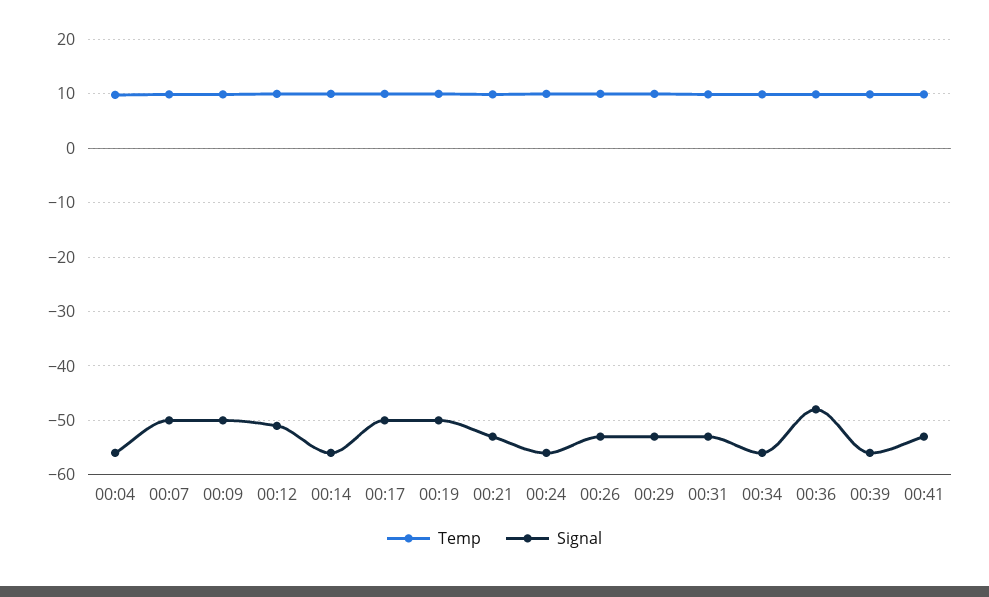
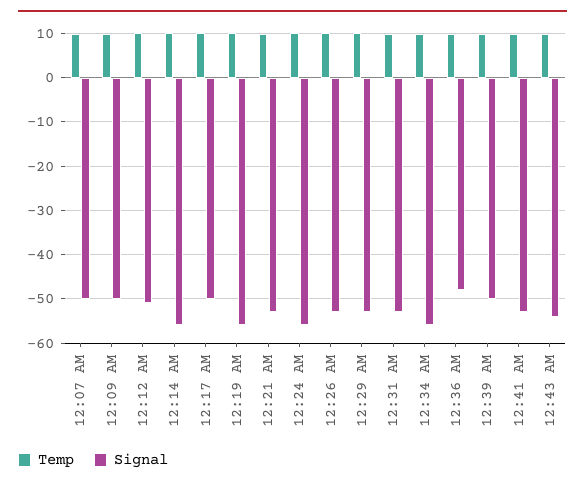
Temp, 00:04: 10 -> none
Signal, 00:04: -56 -> none
Signal, 00:19: -50 -> -56
Signal, 00:39: -56 -> -50
Temp, 12:43 AM: none -> 10
Signal, 12:43 AM: none -> -54

